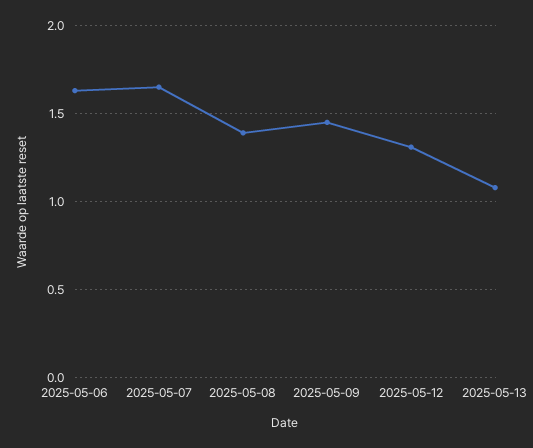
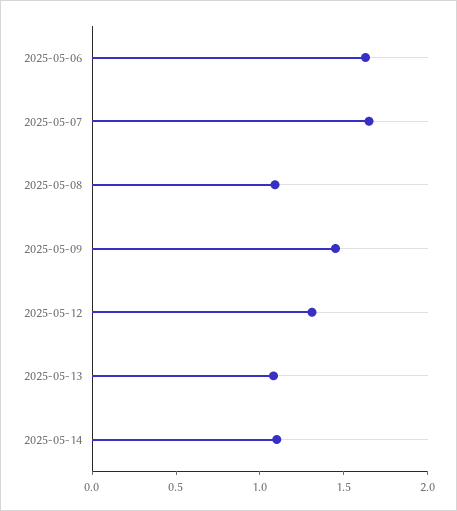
2025-05-08: 1.4 -> 1.1
2025-05-14: none -> 1.1

